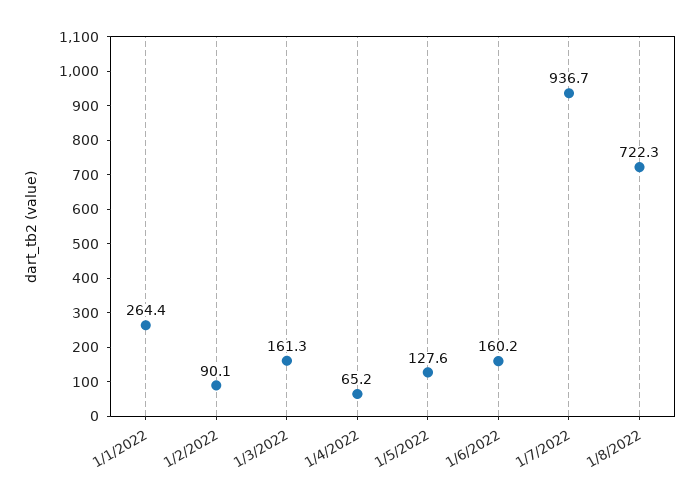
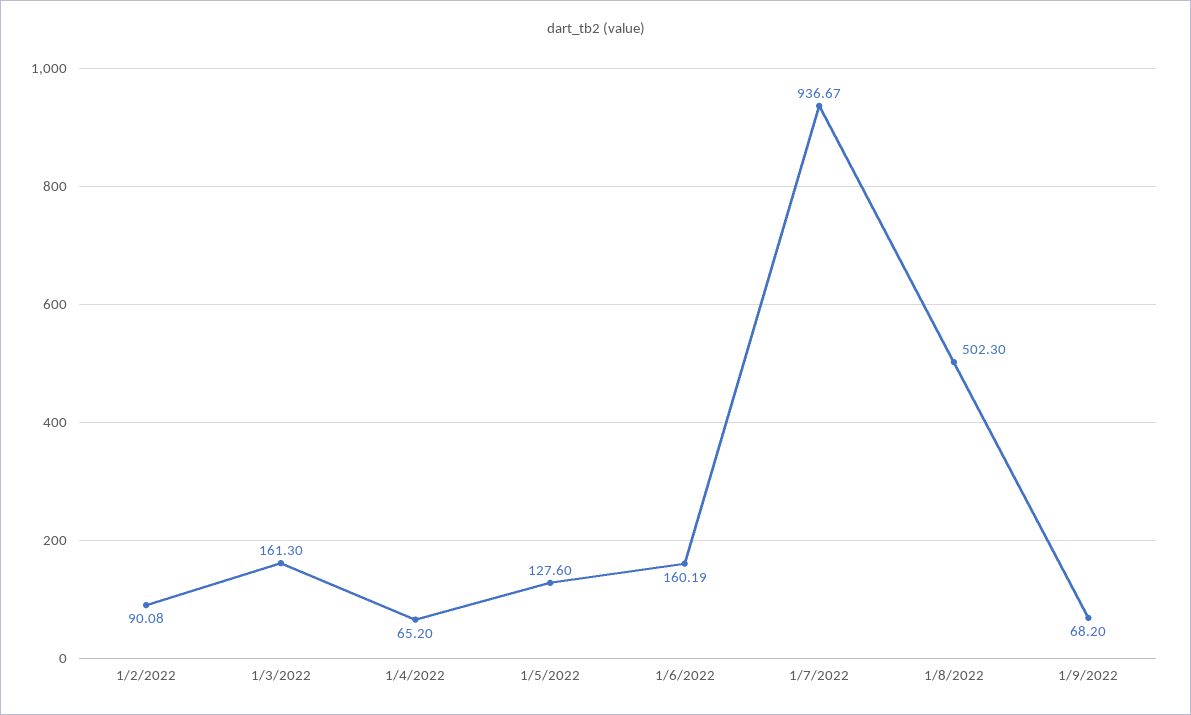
1/1/2022: 264.4 -> none
1/8/2022: 722.3 -> 502.3
1/9/2022: none -> 68.2

